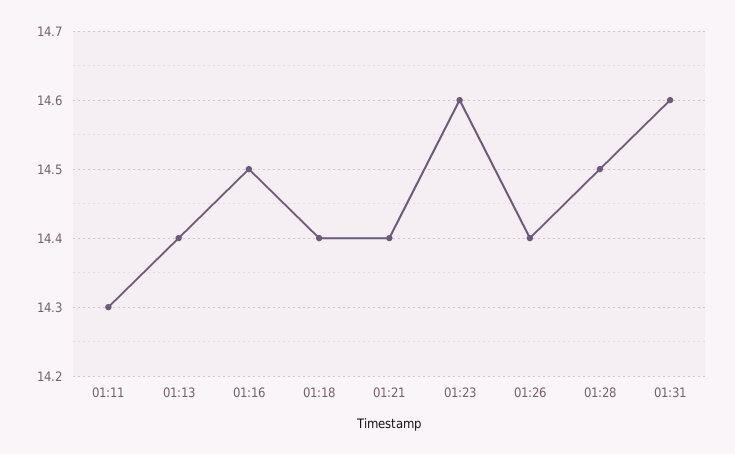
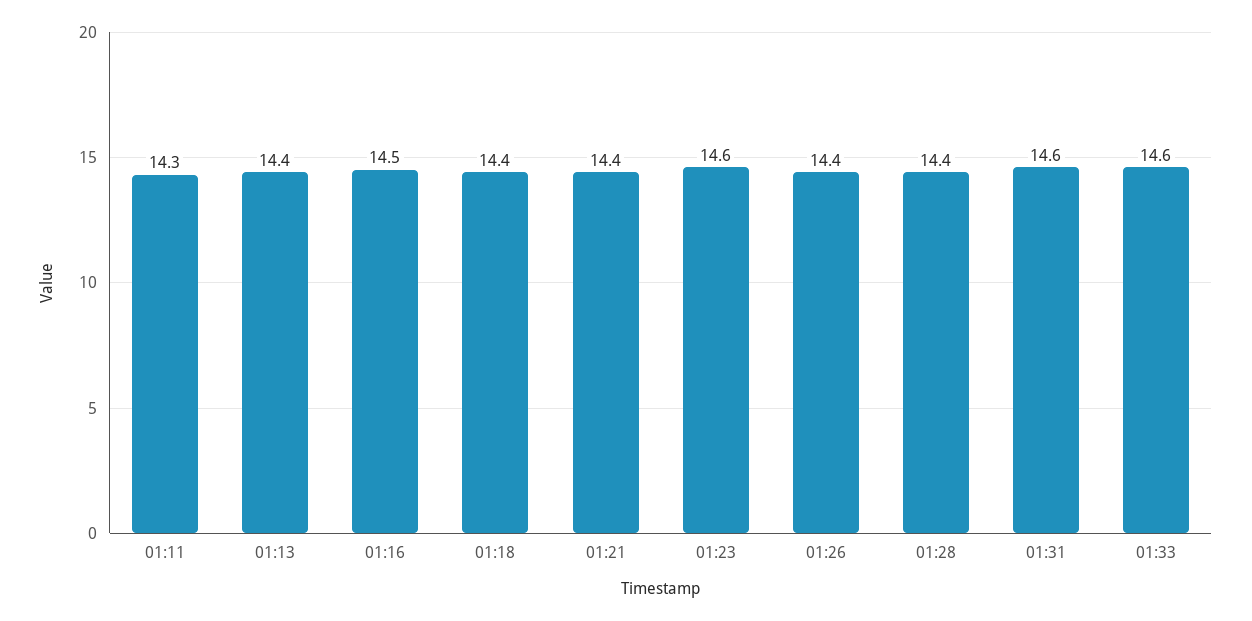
01:28: 14.5 -> 14.4
01:33: none -> 14.6

